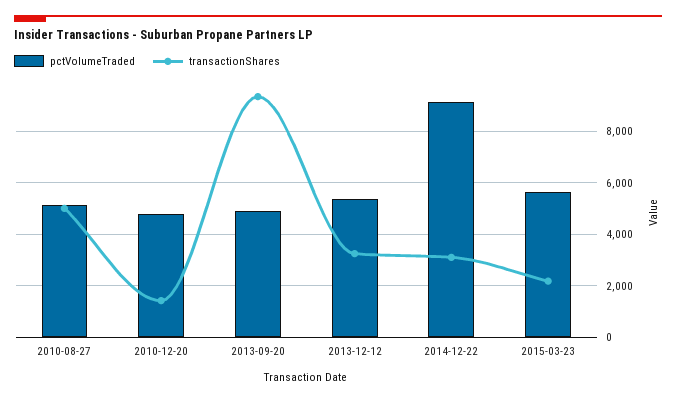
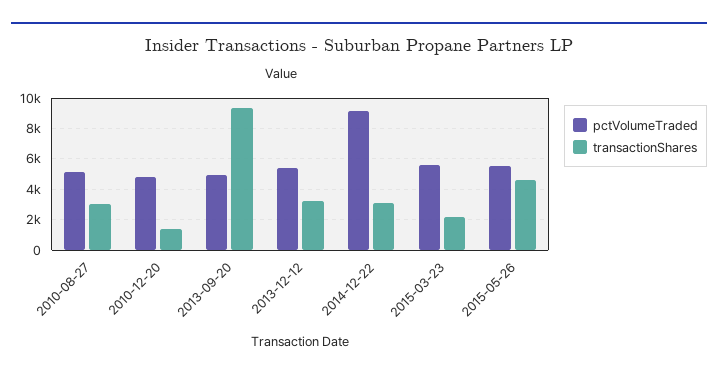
transactionShares, 2010-08-27: 5000 -> 3000
pctVolumeTraded, 2015-05-26: none -> 5500
transactionShares, 2015-05-26: none -> 4500

